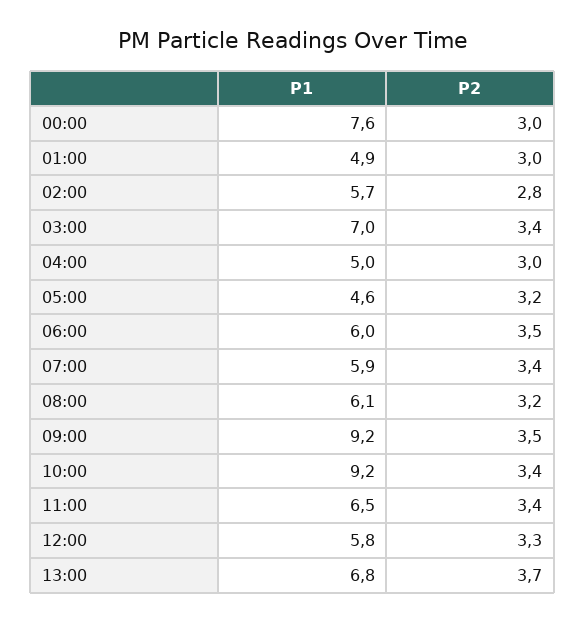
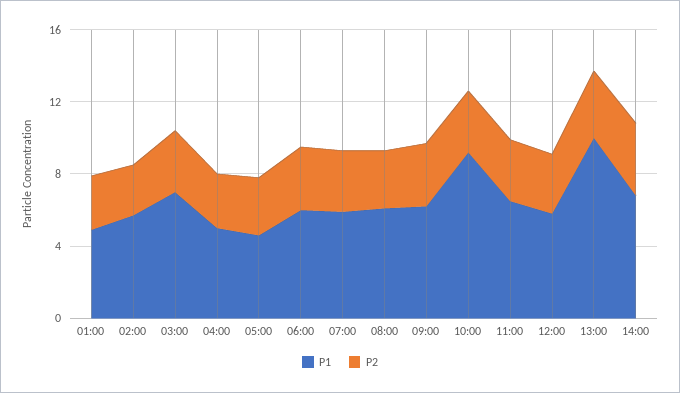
P1, 00:00: 7.6 -> none
P2, 00:00: 3 -> none
P1, 09:00: 9.2 -> 6
P1, 13:00: 6.8 -> 10
P1, 14:00: none -> 7
P2, 14:00: none -> 4

